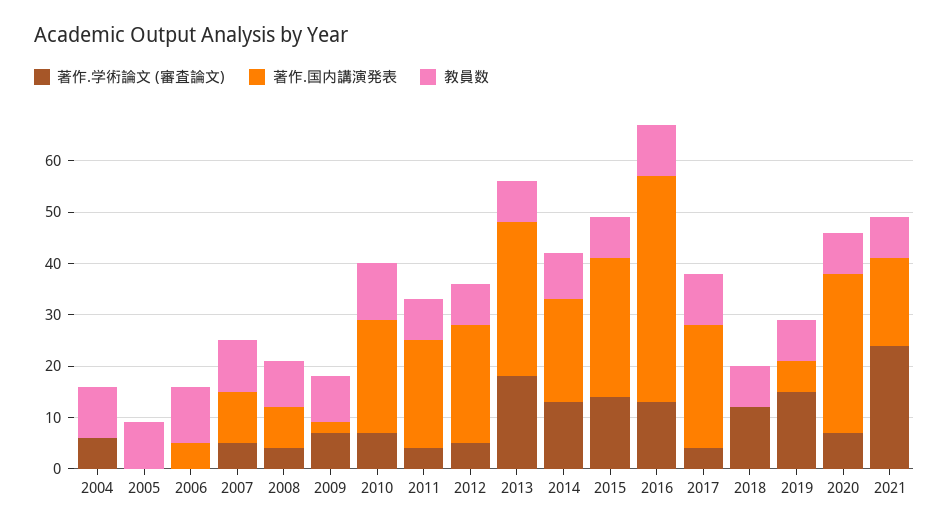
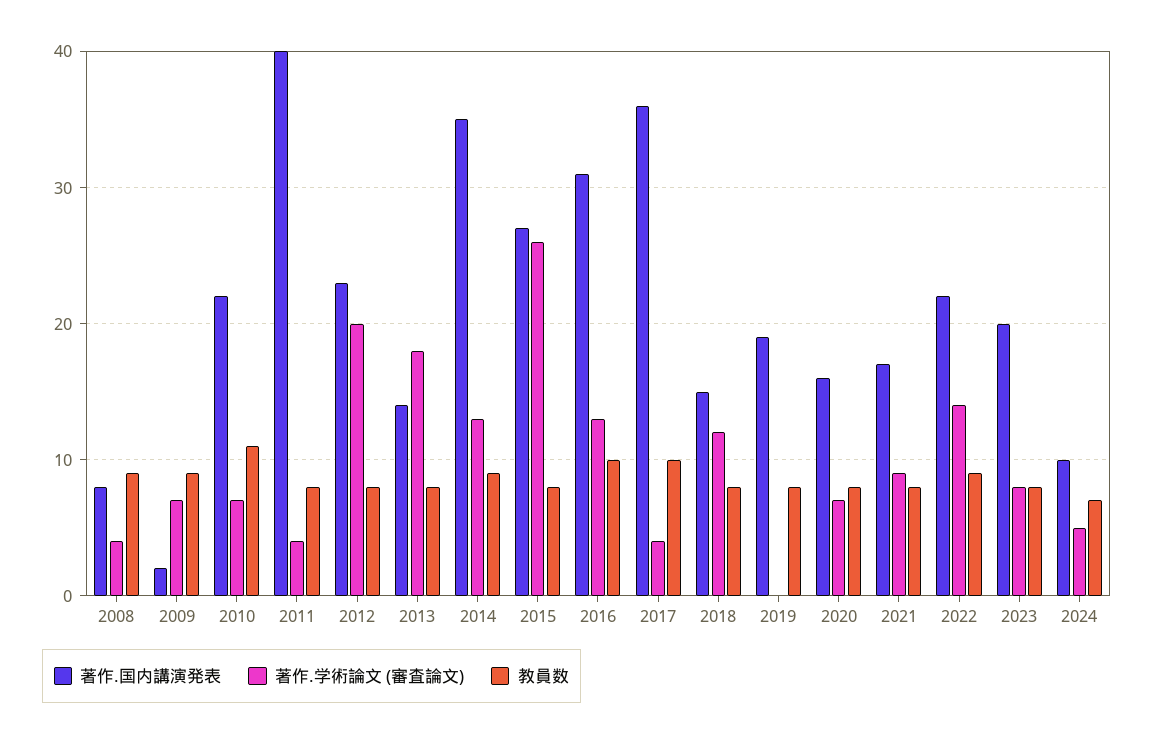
著作.学術論文 (審査論文), 2004: 5 -> none
著作.国内講演発表, 2004: 0 -> none
教員数, 2004: 10 -> none
著作.学術論文 (審査論文), 2005: 0 -> none
著作.国内講演発表, 2005: 0 -> none
教員数, 2005: 10 -> none
著作.学術論文 (審査論文), 2006: 0 -> none
著作.国内講演発表, 2006: 5 -> none
教員数, 2006: 10 -> none
著作.学術論文 (審査論文), 2007: 5 -> none
著作.国内講演発表, 2007: 10 -> none
教員数, 2007: 10 -> none
著作.国内講演発表, 2011: 20 -> 40
著作.学術論文 (審査論文), 2012: 5 -> 20
著作.国内講演発表, 2013: 30 -> 14
著作.国内講演発表, 2014: 20 -> 35
著作.学術論文 (審査論文), 2015: 15 -> 26
著作.国内講演発表, 2016: 45 -> 31
著作.国内講演発表, 2017: 25 -> 36
著作.国内講演発表, 2018: 0 -> 15
著作.学術論文 (審査論文), 2019: 15 -> 0
著作.国内講演発表, 2019: 5 -> 19
著作.国内講演発表, 2020: 30 -> 16
著作.学術論文 (審査論文), 2021: 25 -> 9
著作.国内講演発表, 2022: none -> 22
著作.学術論文 (審査論文), 2022: none -> 14
教員数, 2022: none -> 9
著作.国内講演発表, 2023: none -> 20
著作.学術論文 (審査論文), 2023: none -> 8
教員数, 2023: none -> 8
著作.国内講演発表, 2024: none -> 10
著作.学術論文 (審査論文), 2024: none -> 5
教員数, 2024: none -> 7

